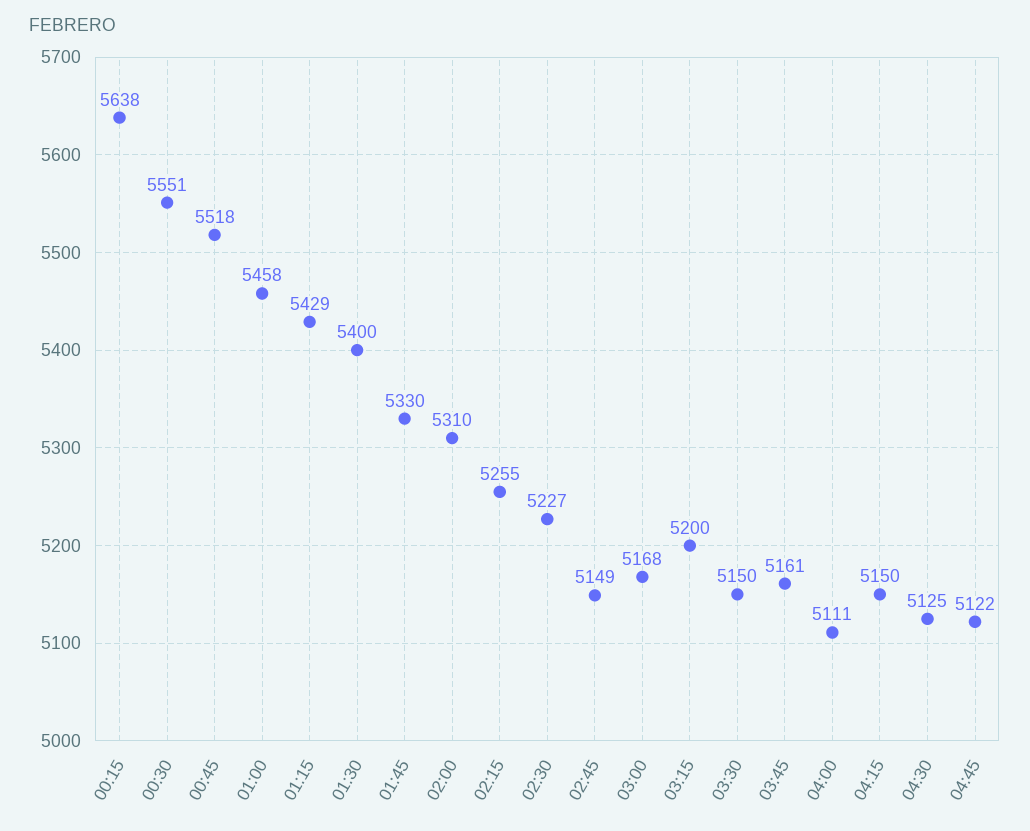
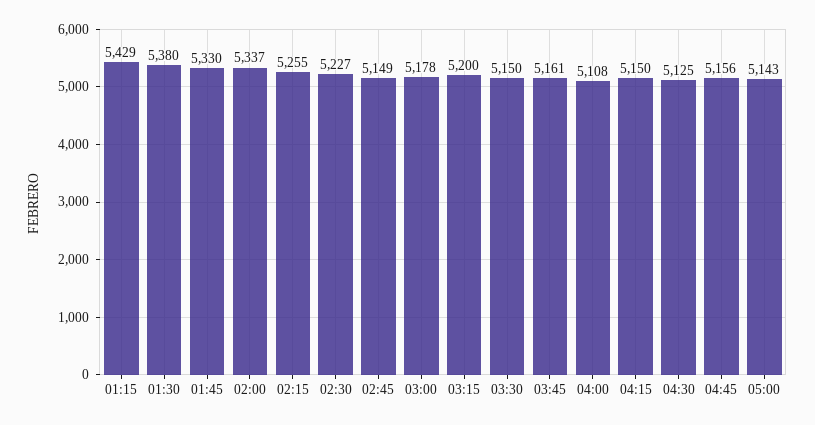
00:15: 5638 -> none
00:30: 5551 -> none
00:45: 5518 -> none
01:00: 5458 -> none
01:30: 5400 -> 5380
02:00: 5310 -> 5337
03:00: 5168 -> 5178
04:00: 5111 -> 5108
04:45: 5122 -> 5156
05:00: none -> 5143

